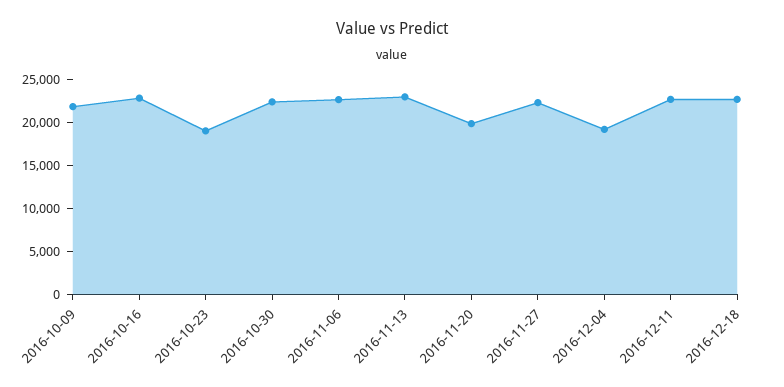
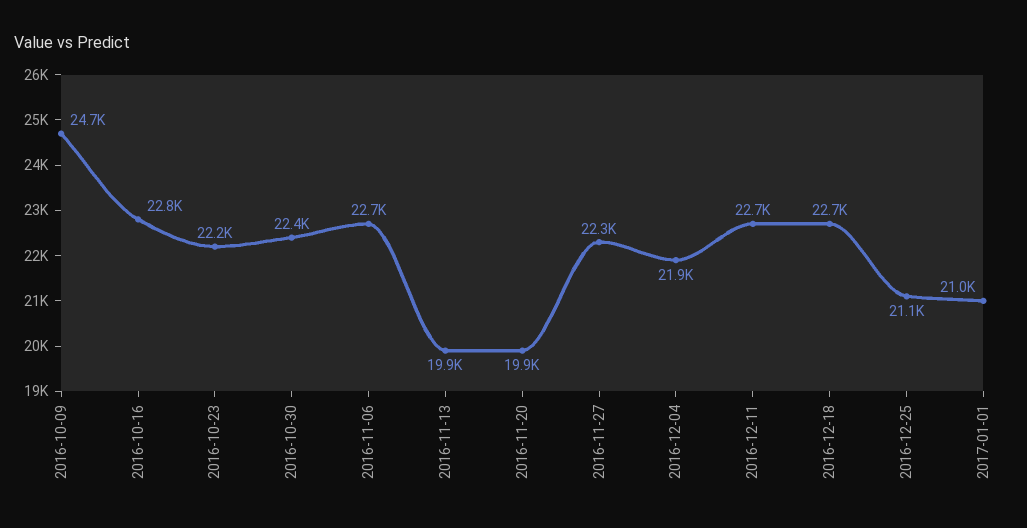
2016-10-09: 22000 -> 24700
2016-10-23: 19000 -> 22200
2016-11-13: 23000 -> 19900
2016-12-04: 19000 -> 21900
2016-12-25: none -> 21100
2017-01-01: none -> 21000

